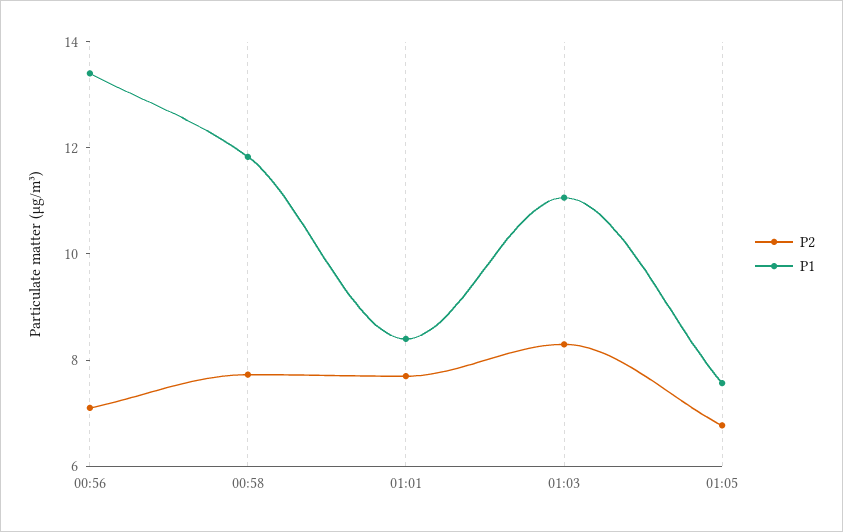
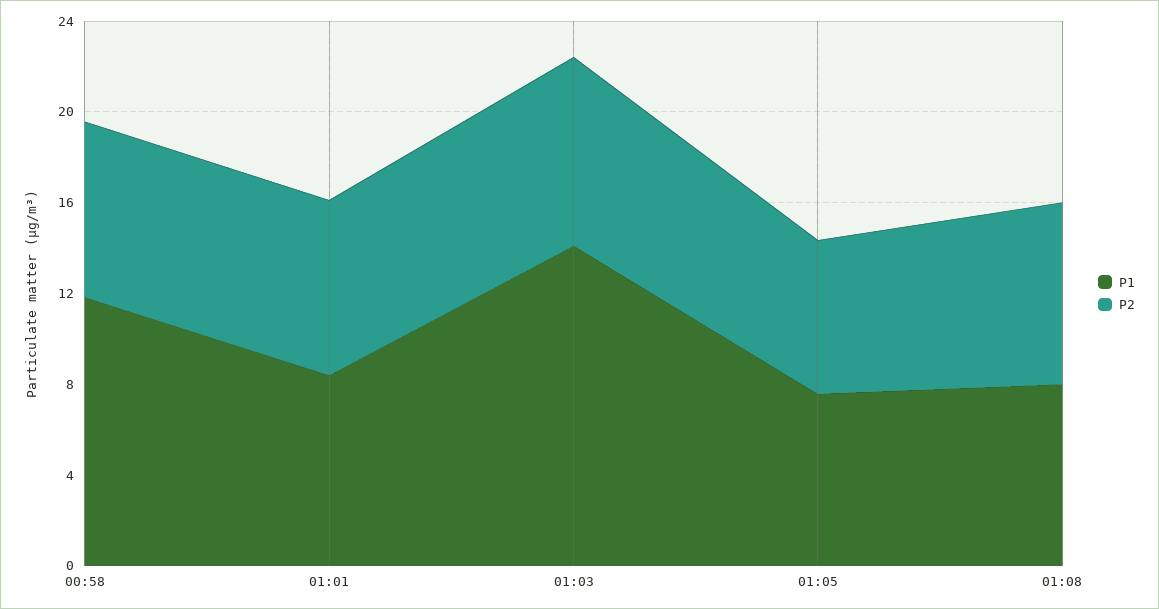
P2, 00:56: 7 -> none
P1, 00:56: 13.5 -> none
P1, 01:03: 11 -> 14
P1, 01:08: none -> 8
P2, 01:08: none -> 8

